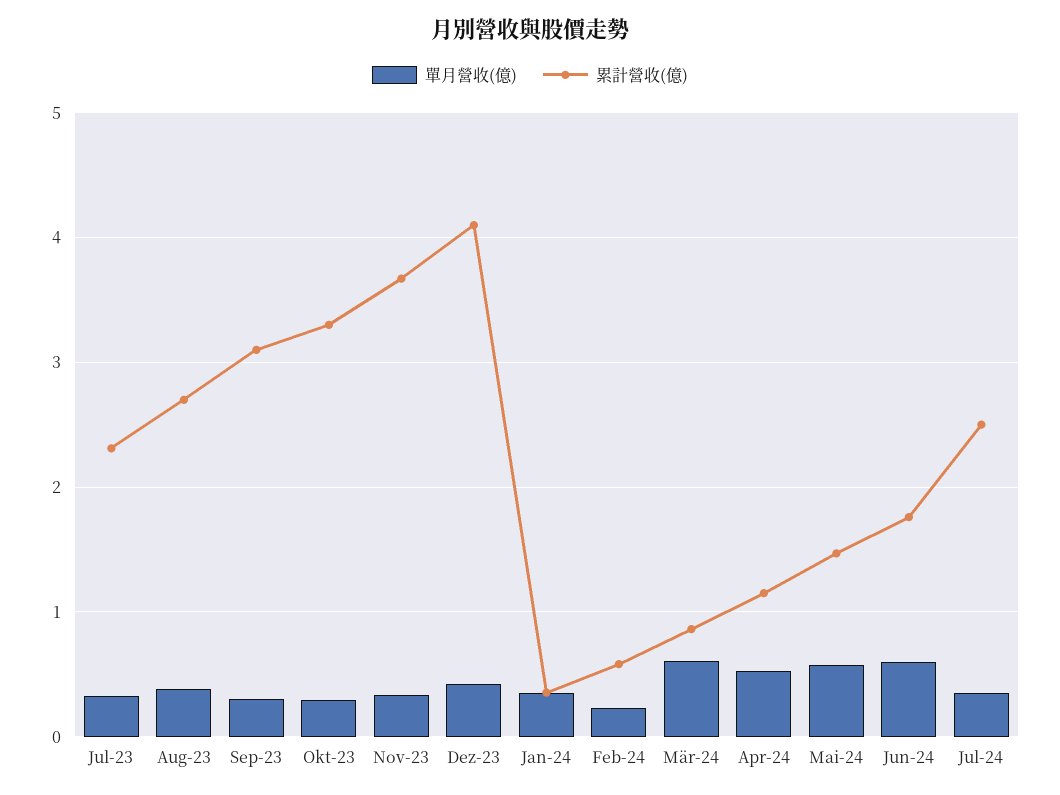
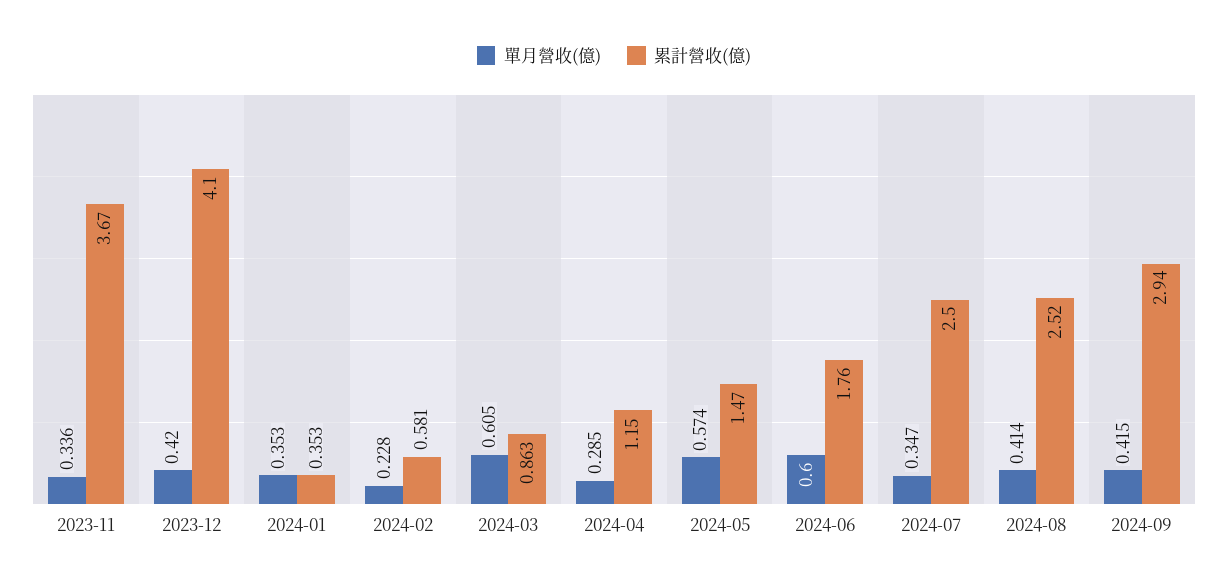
單月營收(億), Jul-23: 0.3 -> none
累計營收(億), Jul-23: 2.3 -> none
單月營收(億), Aug-23: 0.4 -> none
累計營收(億), Aug-23: 2.7 -> none
單月營收(億), Sep-23: 0.3 -> none
累計營收(億), Sep-23: 3.1 -> none
單月營收(億), Okt-23: 0.3 -> none
累計營收(億), Okt-23: 3.3 -> none
單月營收(億), Apr-24: 0.5 -> 0.285
單月營收(億), 2024-08: none -> 0.414
累計營收(億), 2024-08: none -> 2.52
單月營收(億), 2024-09: none -> 0.415
累計營收(億), 2024-09: none -> 2.94

